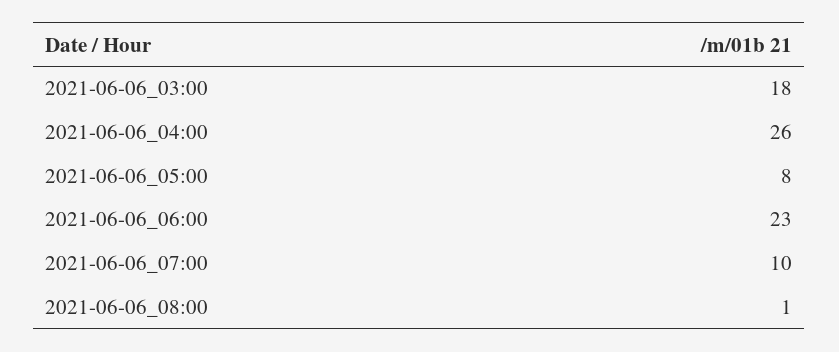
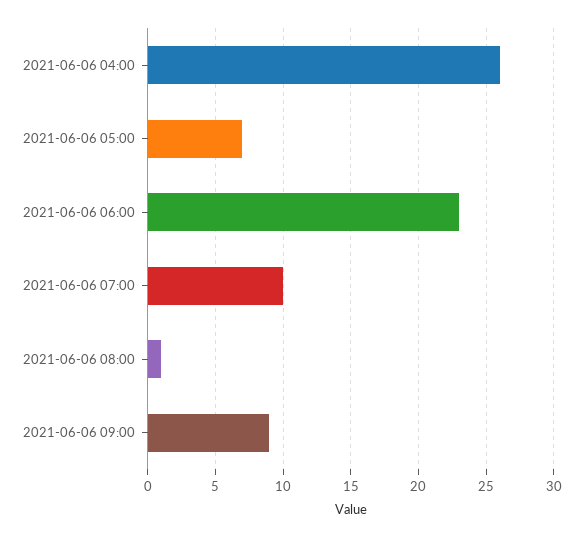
2021-06-06_03:00: 18 -> none
2021-06-06_05:00: 8 -> 7
2021-06-06 09:00: none -> 9

